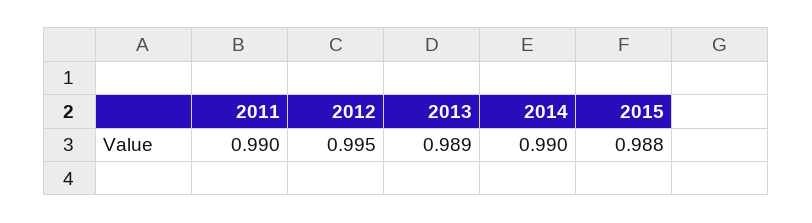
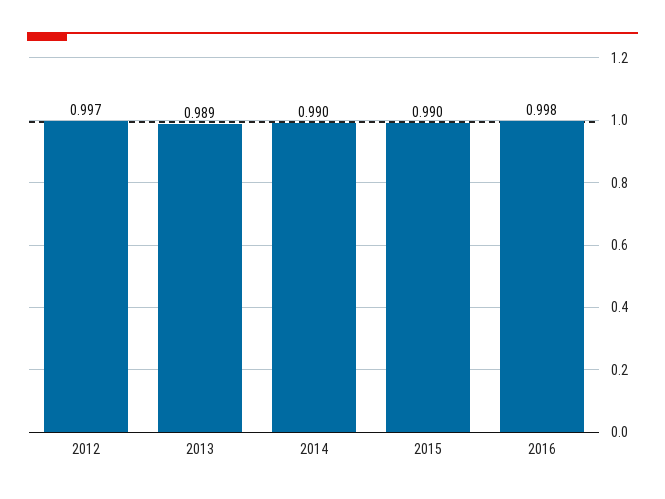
2011: 0.99 -> none
2012: 0.995 -> 0.997
2015: 0.988 -> 0.99
2016: none -> 0.998

